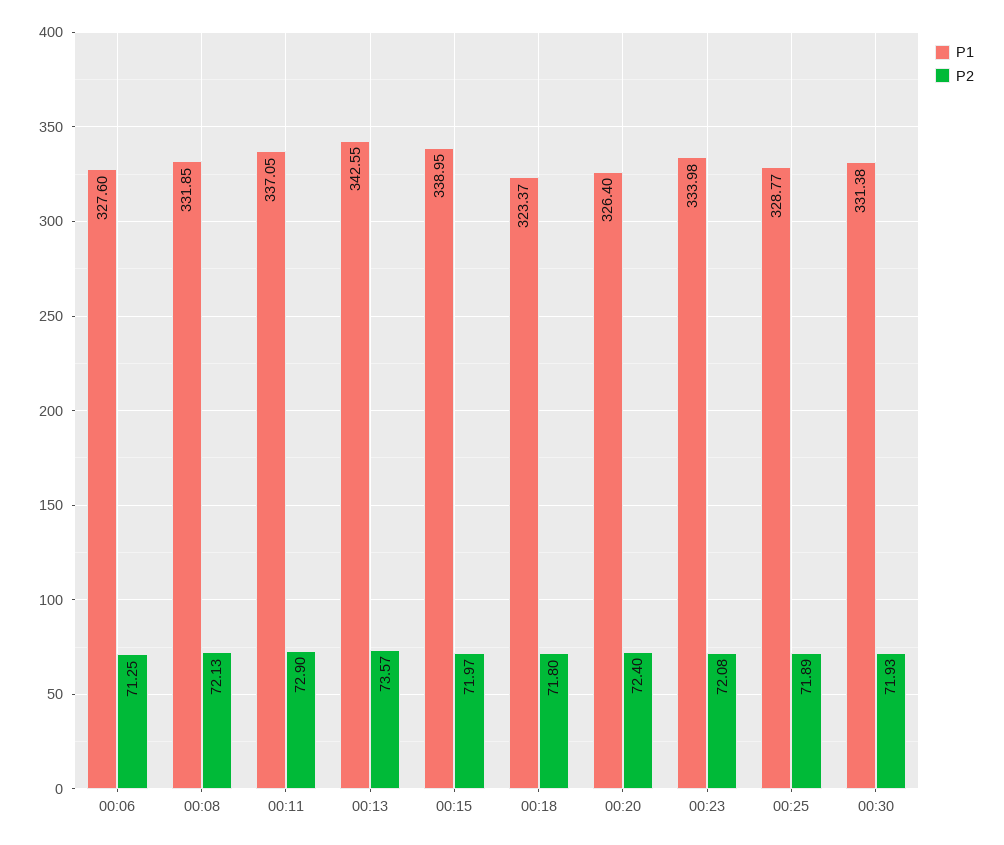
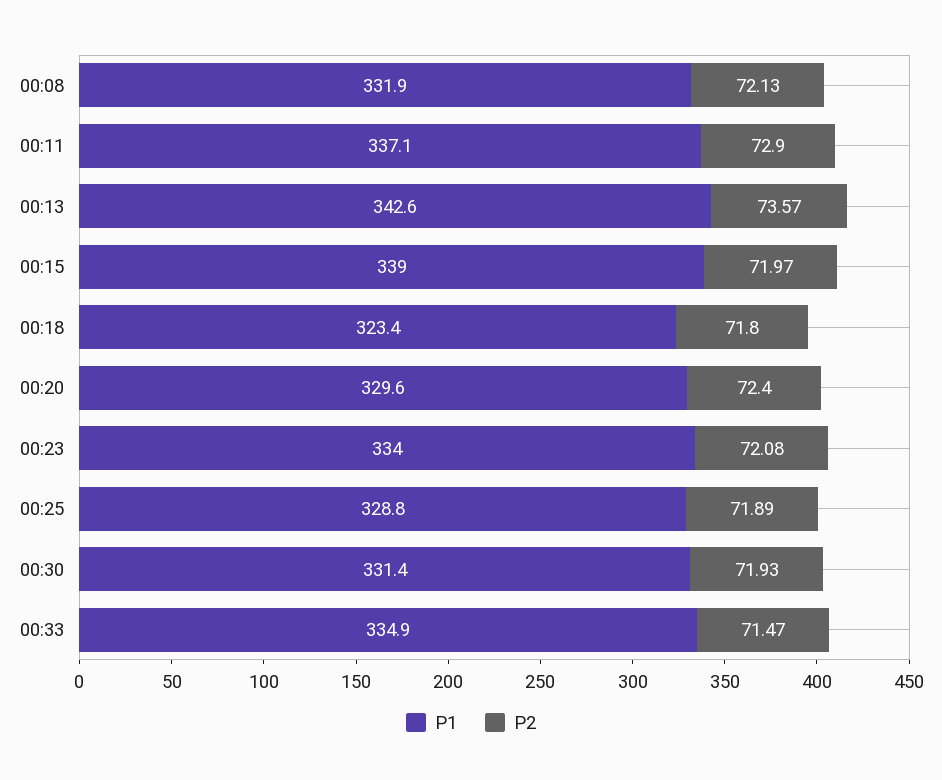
P1, 00:06: 327.6 -> none
P2, 00:06: 71.25 -> none
P1, 00:20: 326.4 -> 329.6
P1, 00:33: none -> 334.9
P2, 00:33: none -> 71.47

